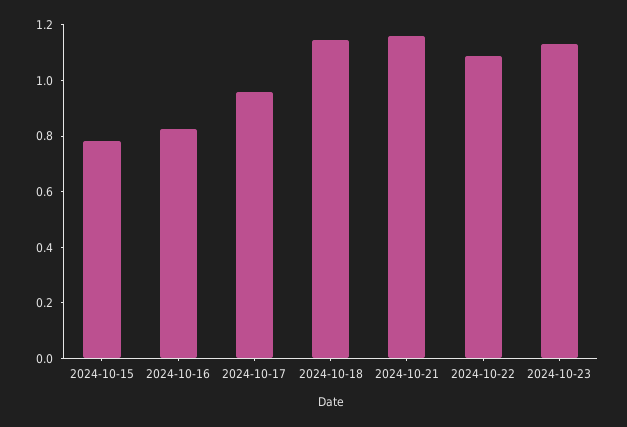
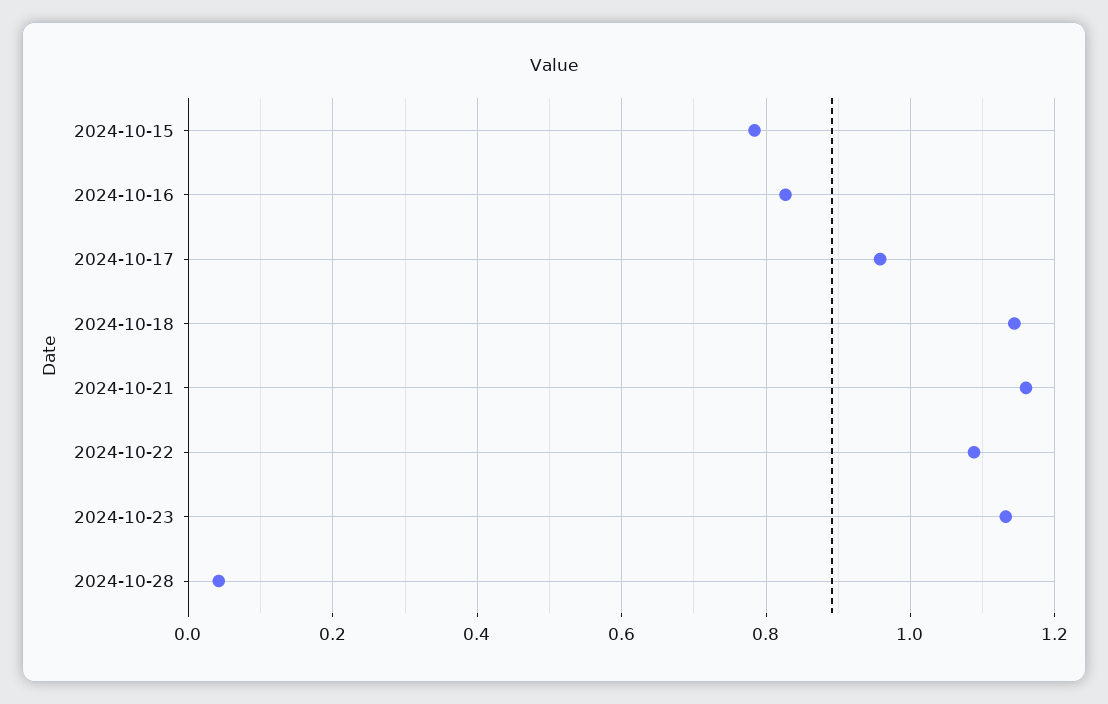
2024-10-28: none -> 0.04

